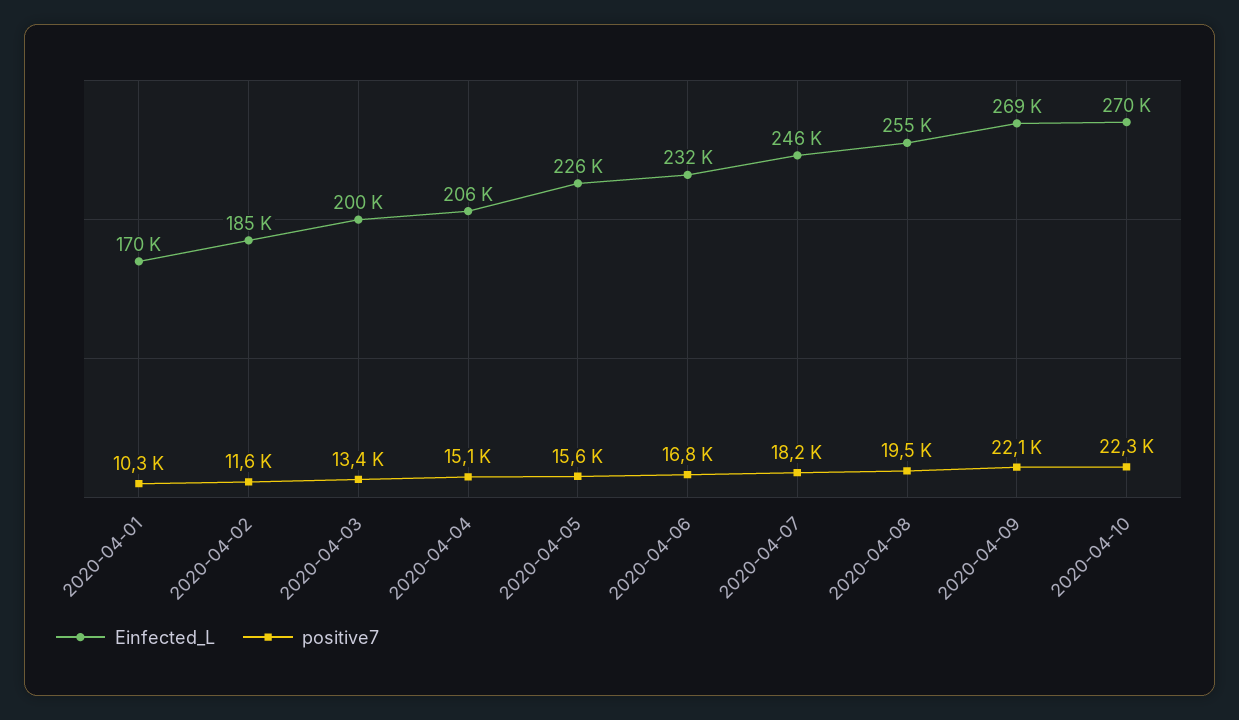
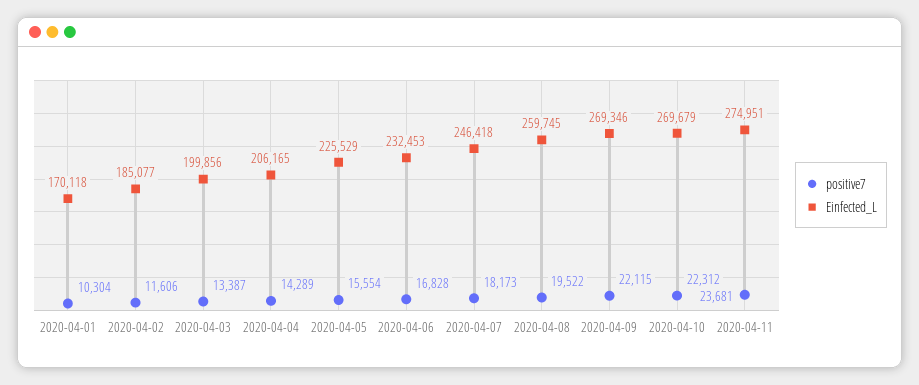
positive7, 2020-04-04: 15100 -> 14289
Einfected_L, 2020-04-08: 255000 -> 259745
positive7, 2020-04-11: none -> 23681
Einfected_L, 2020-04-11: none -> 274951

